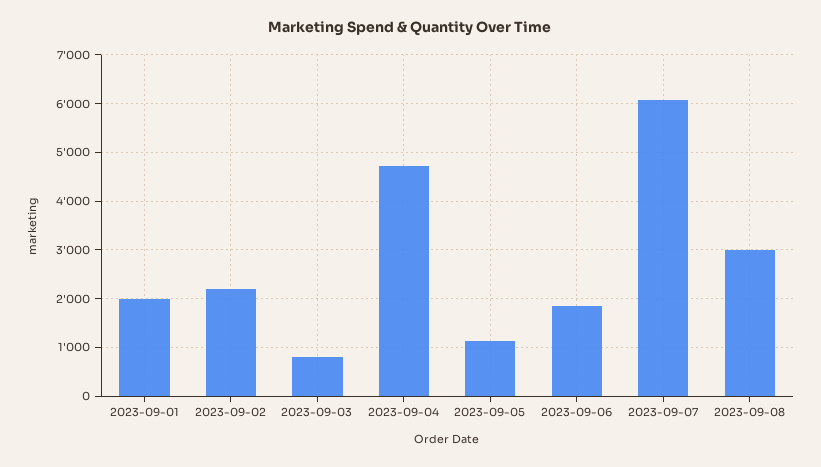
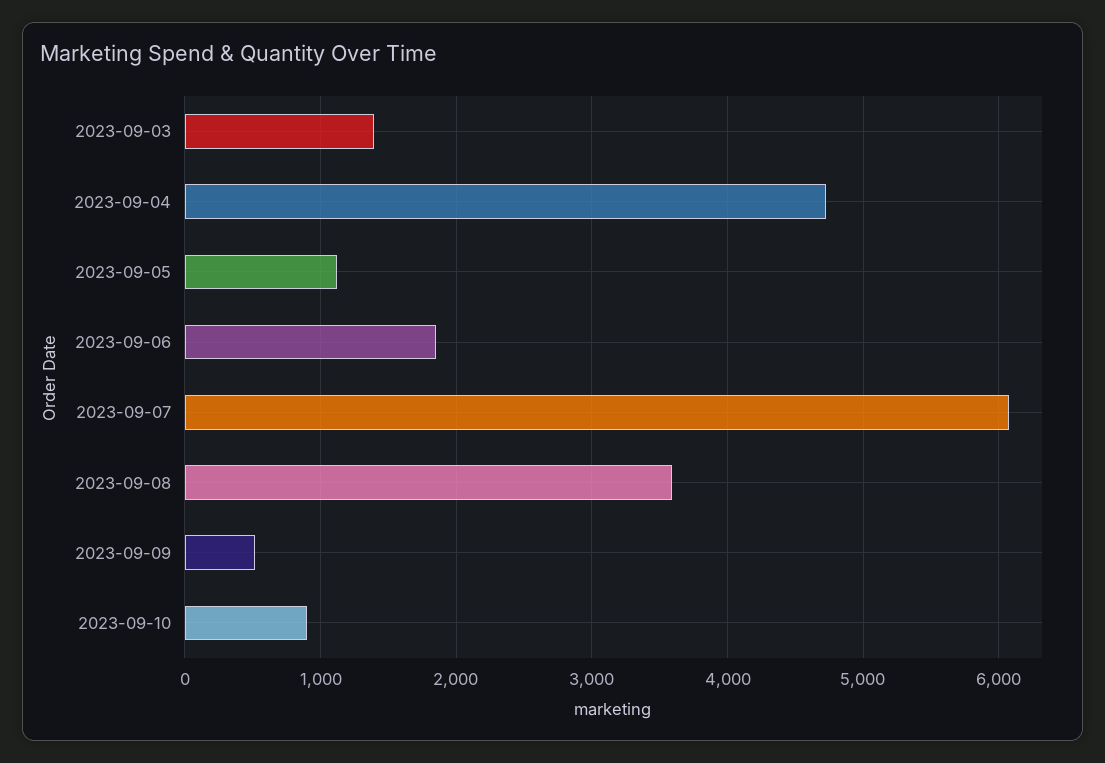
2023-09-01: 2000 -> none
2023-09-02: 2200 -> none
2023-09-03: 800 -> 1400
2023-09-08: 3000 -> 3600
2023-09-09: none -> 500
2023-09-10: none -> 900

